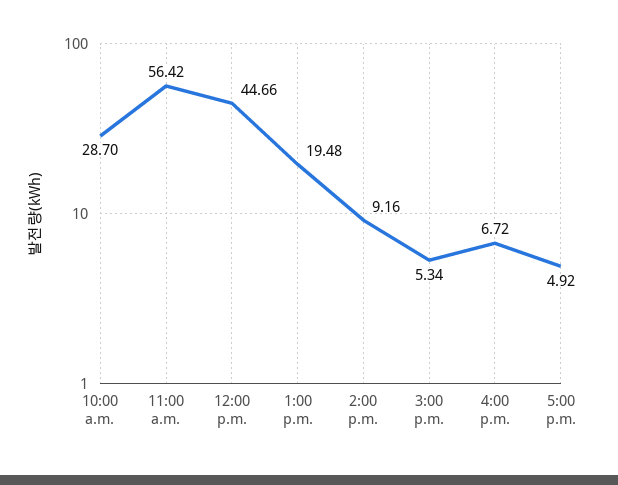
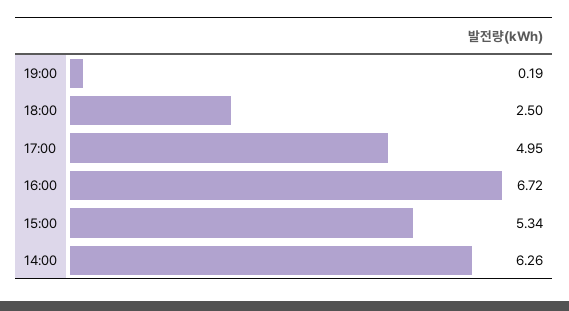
10:00 a.m.: 28.7 -> none
11:00 a.m.: 56.42 -> none
12:00 p.m.: 44.66 -> none
1:00 p.m.: 19.48 -> none
2:00 p.m.: 9.16 -> 6.26
5:00 p.m.: 4.92 -> 4.95
19:00: none -> 0.19
18:00: none -> 2.5

